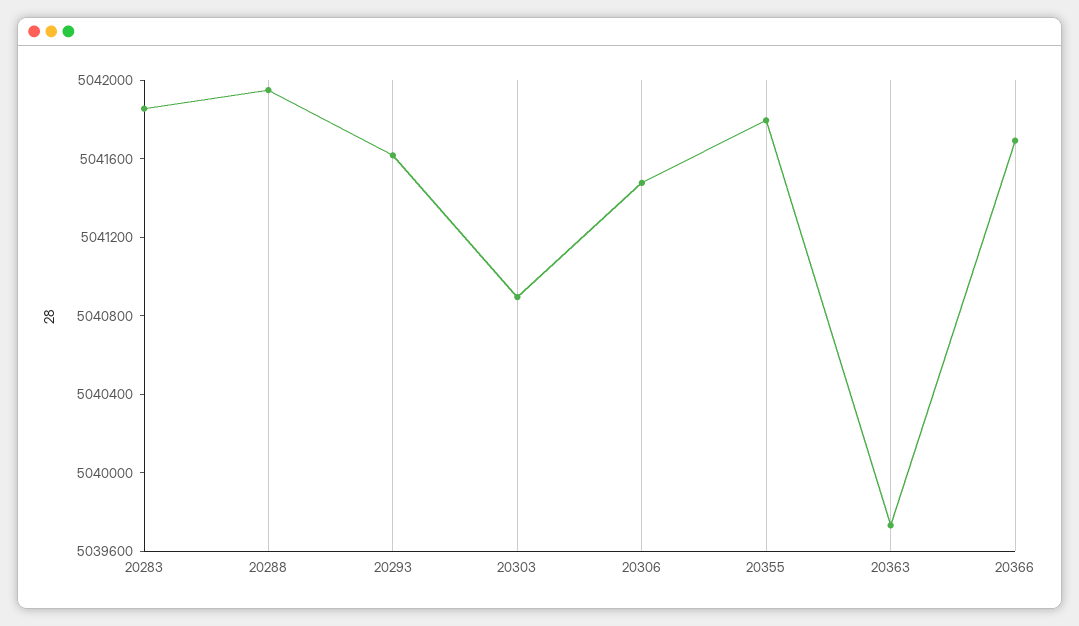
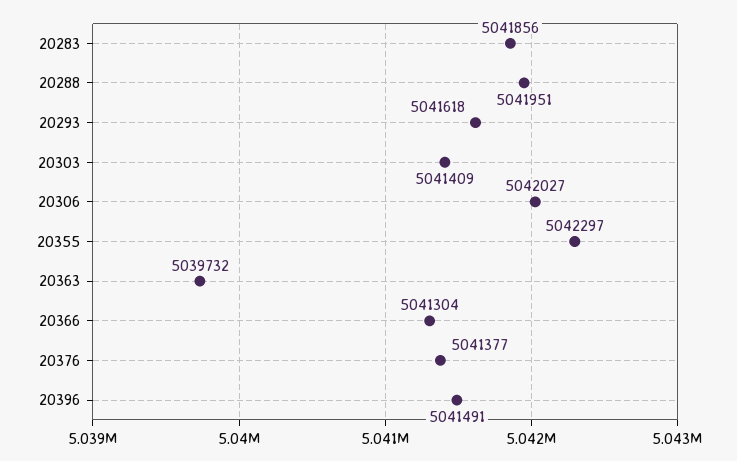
20303: 5040900 -> 5041409
20306: 5041500 -> 5042027
20355: 5041800 -> 5042297
20366: 5041700 -> 5041304
20376: none -> 5041377
20396: none -> 5041491

